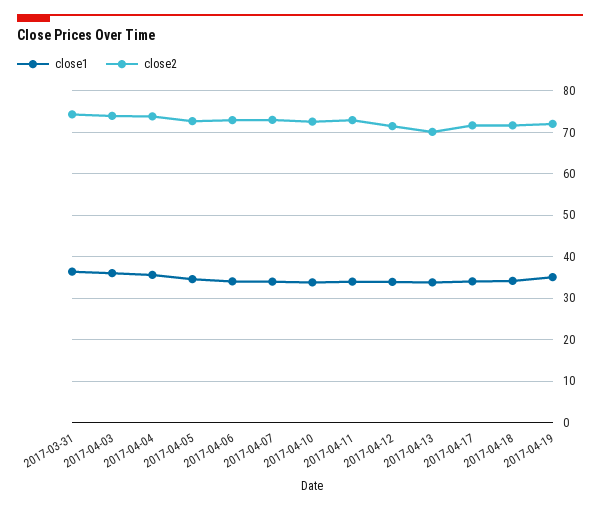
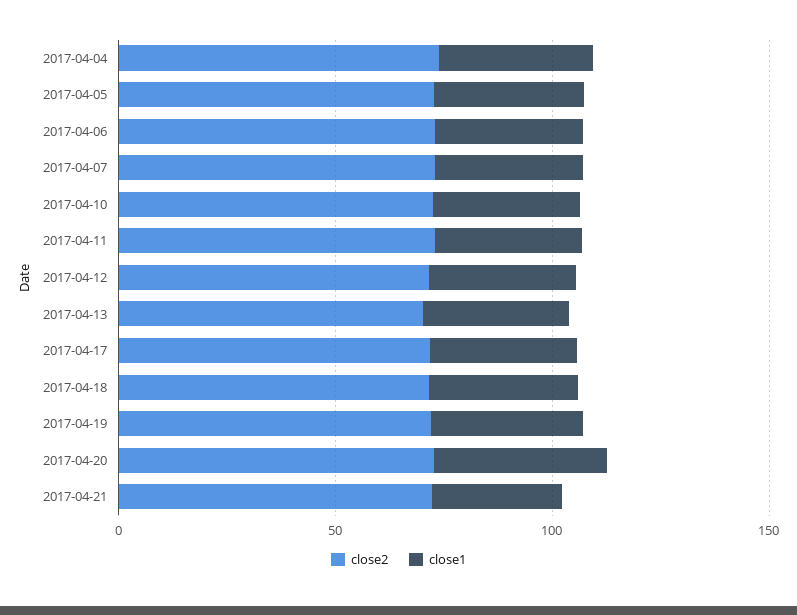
close1, 2017-03-31: 36 -> none
close2, 2017-03-31: 74 -> none
close1, 2017-04-03: 36 -> none
close2, 2017-04-03: 74 -> none
close2, 2017-04-20: none -> 70
close1, 2017-04-20: none -> 40
close2, 2017-04-21: none -> 70
close1, 2017-04-21: none -> 30

